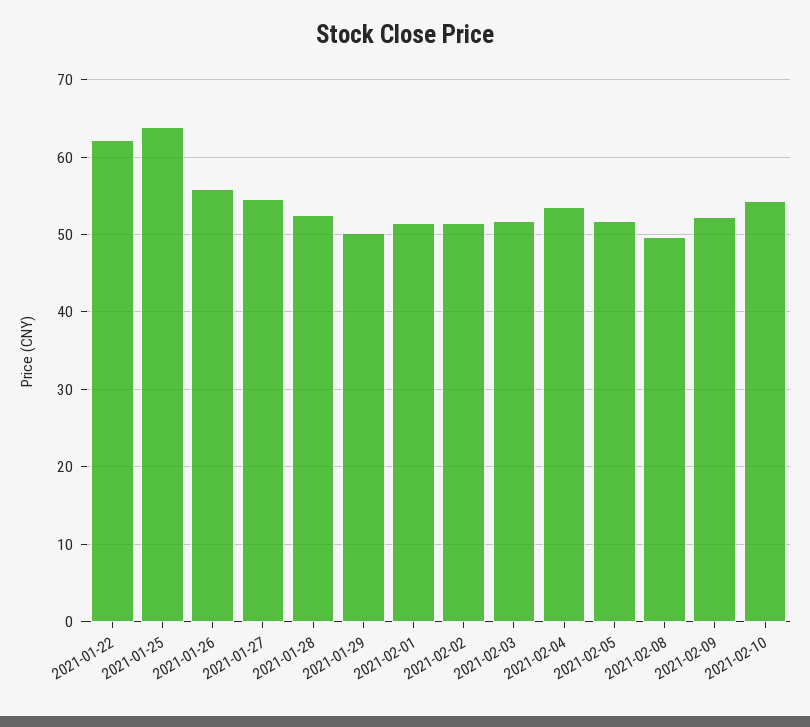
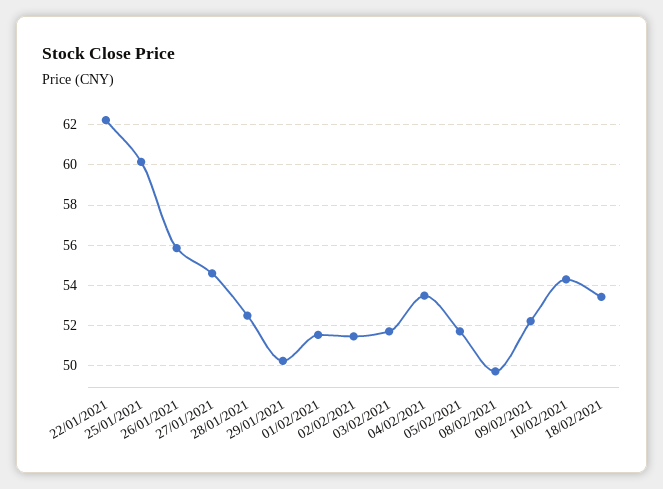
2021-01-25: 64 -> 60
18/02/2021: none -> 53.5

